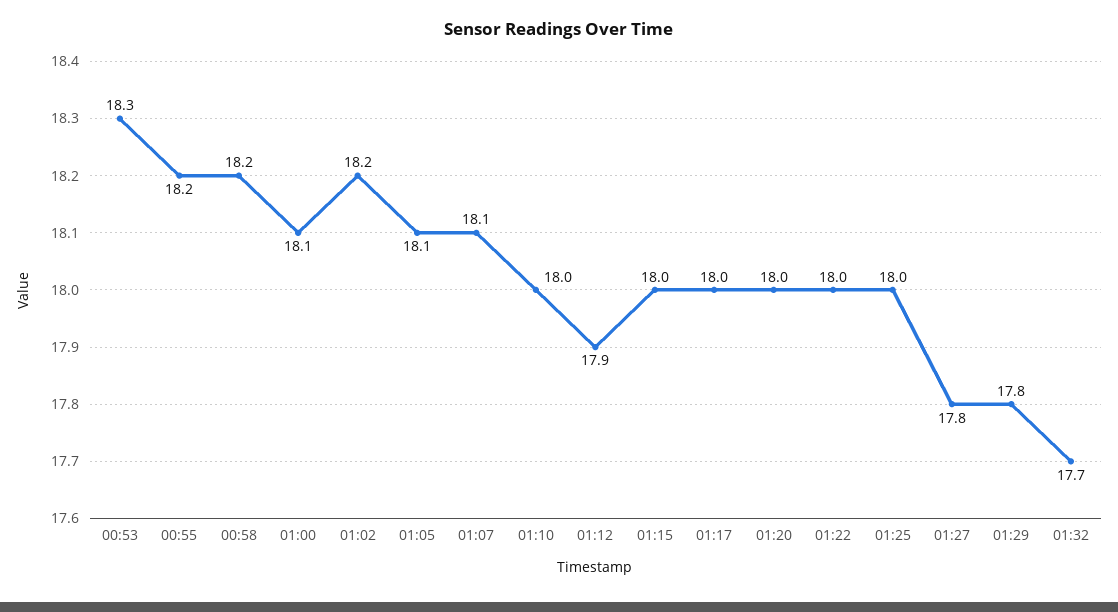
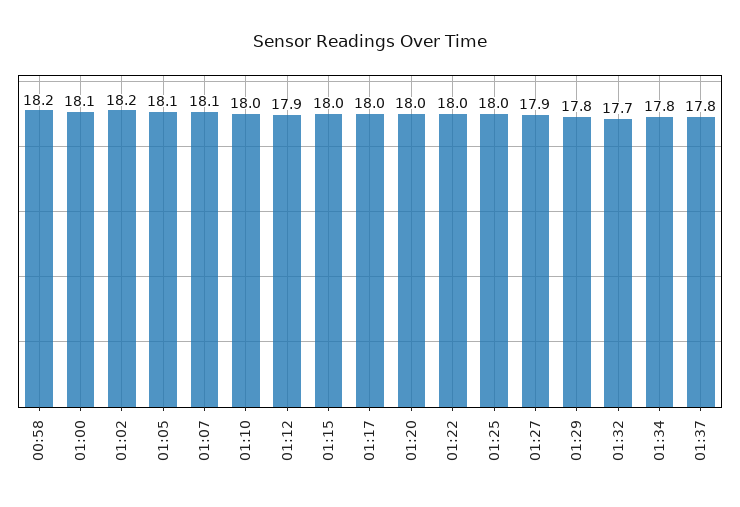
00:53: 18.3 -> none
00:55: 18.2 -> none
01:27: 17.8 -> 17.9
01:34: none -> 17.8
01:37: none -> 17.8

